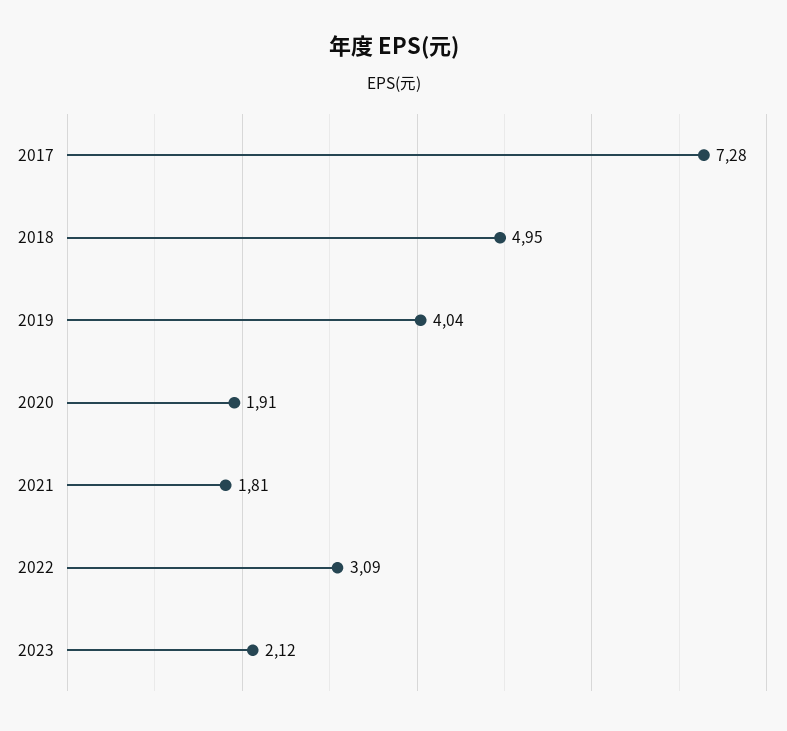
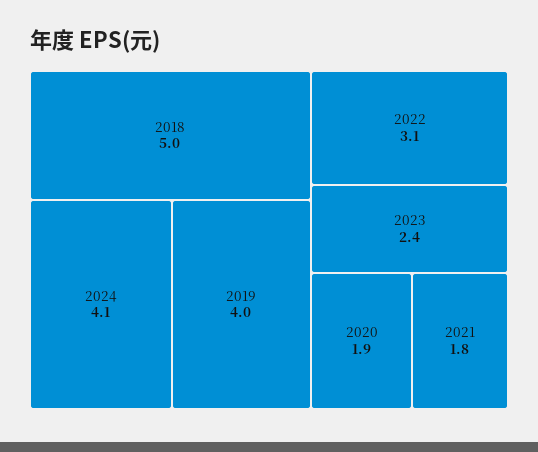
2017: 7.28 -> none
2023: 2.12 -> 2.4
2024: none -> 4.1

